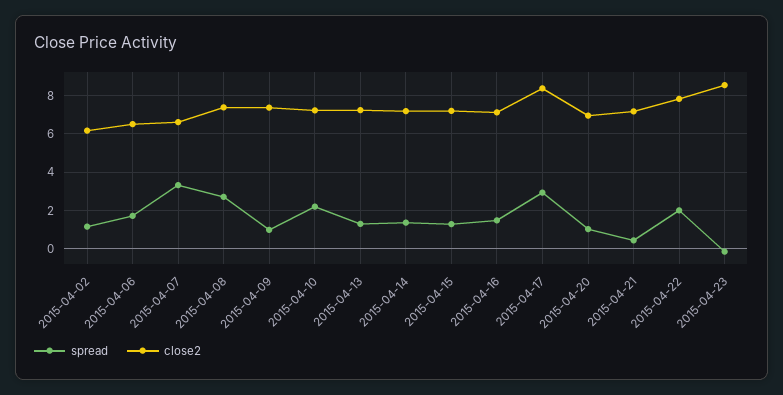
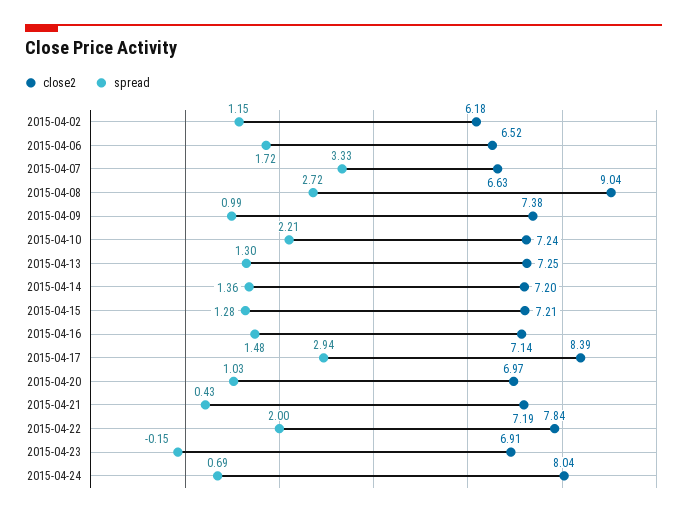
close2, 2015-04-08: 7.5 -> 9.04
close2, 2015-04-23: 8.5 -> 6.91
close2, 2015-04-24: none -> 8.04
spread, 2015-04-24: none -> 0.69

